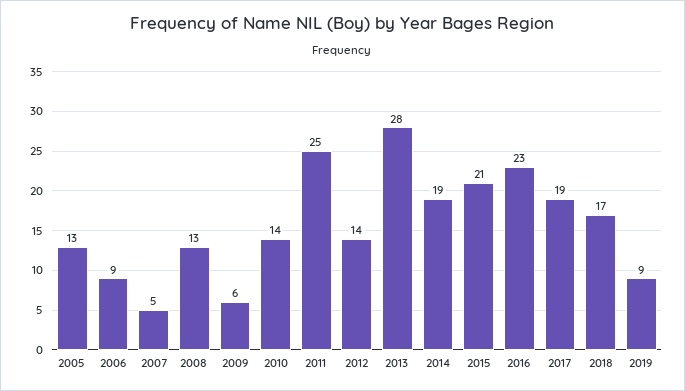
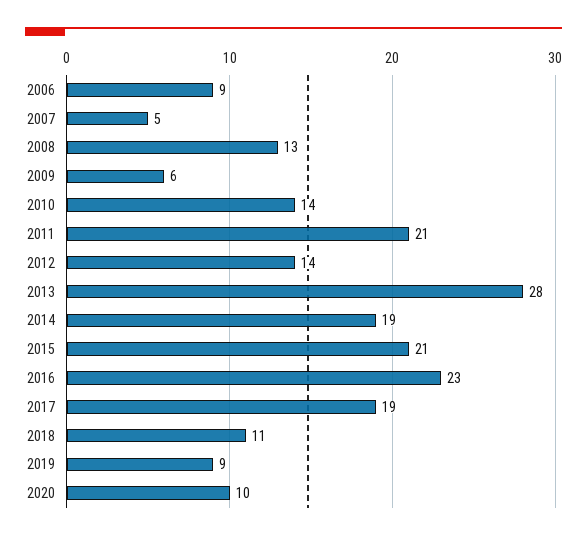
2005: 13 -> none
2011: 25 -> 21
2018: 17 -> 11
2020: none -> 10

